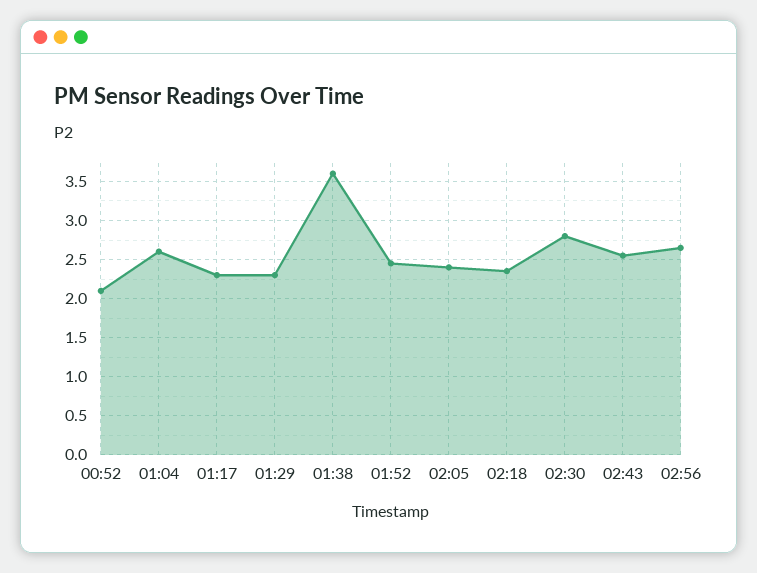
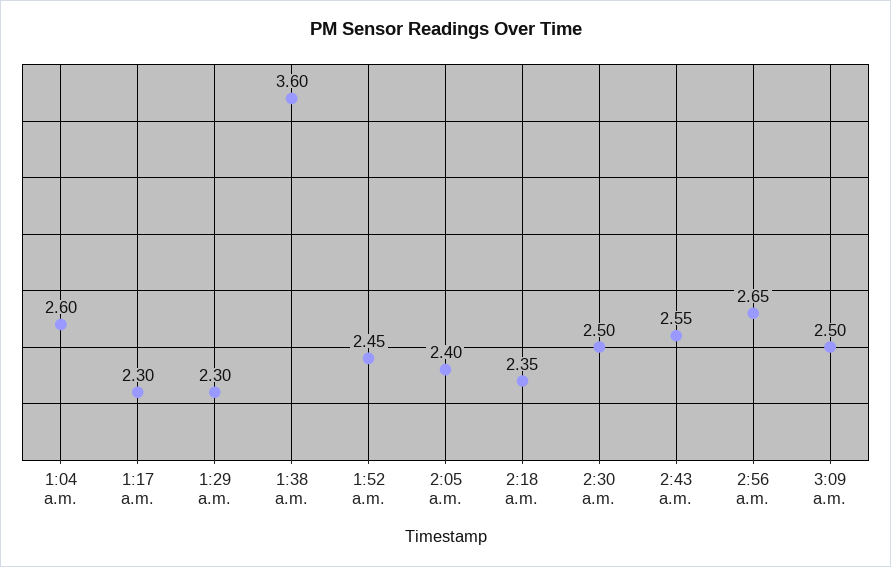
00:52: 2.1 -> none
02:30: 2.8 -> 2.5
3:09 a.m.: none -> 2.5

